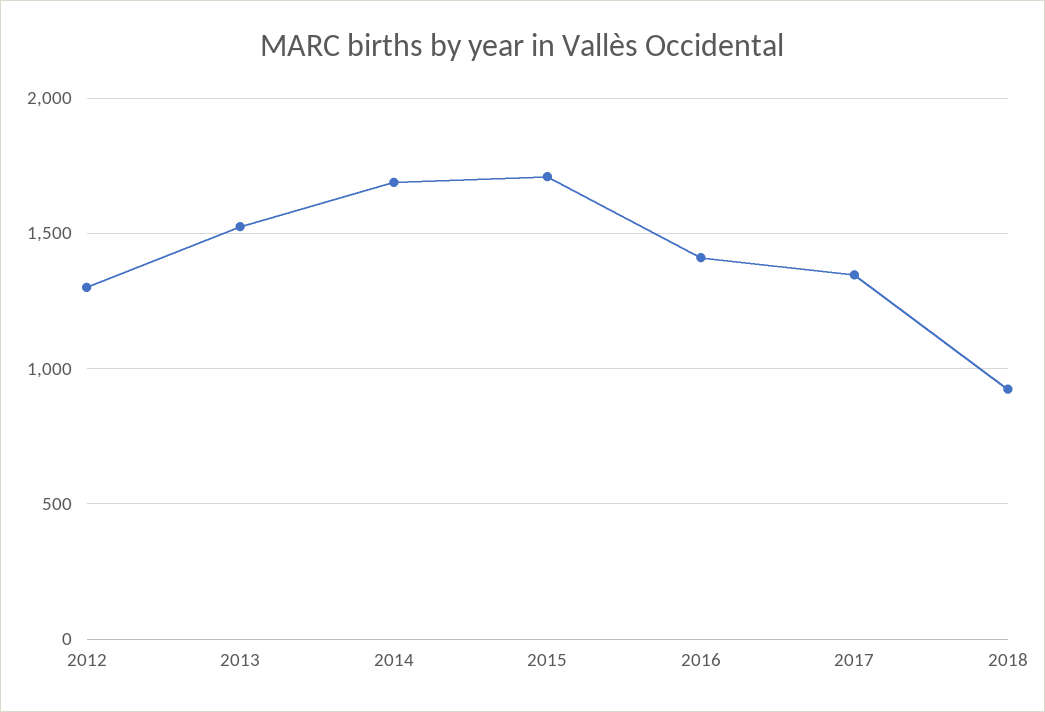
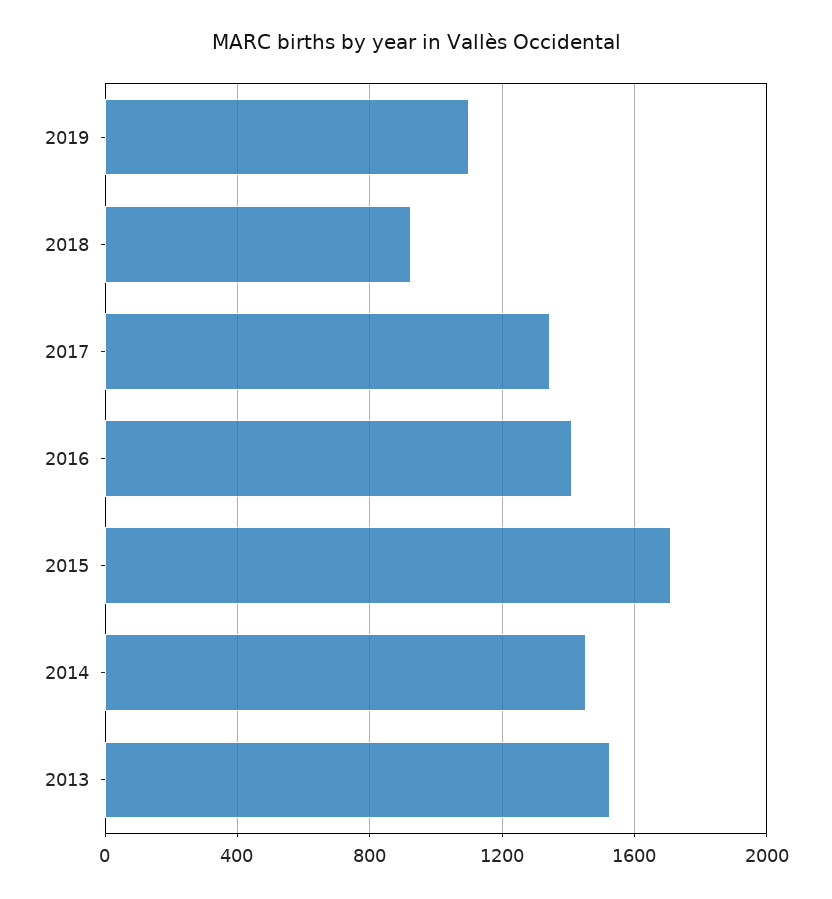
2012: 1300 -> none
2014: 1700 -> 1450
2019: none -> 1100

